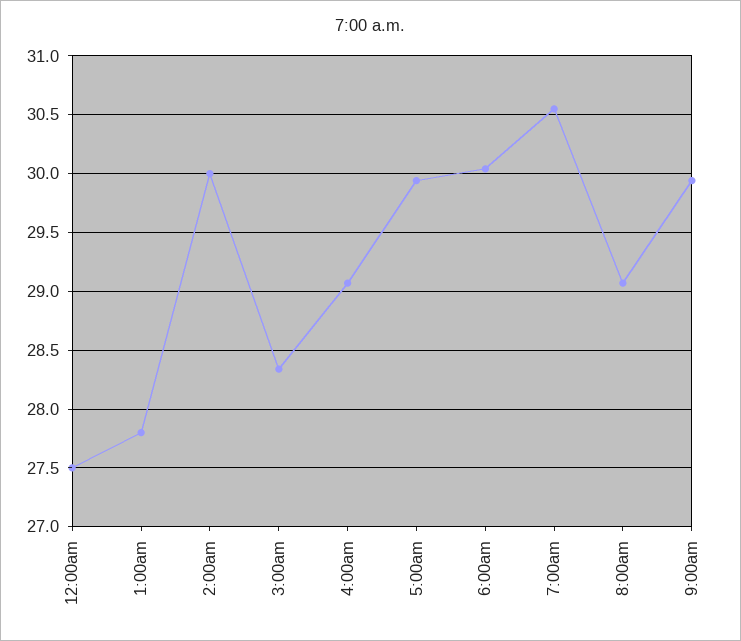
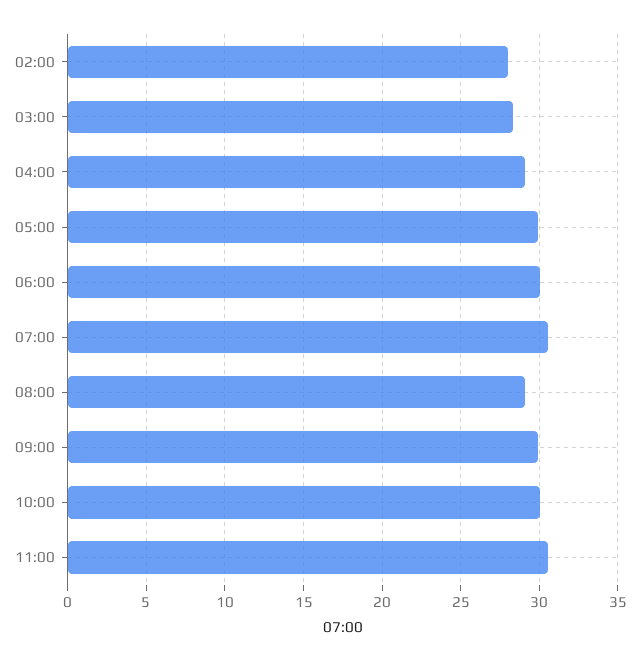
12:00am: 27.5 -> none
1:00am: 27.8 -> none
2:00am: 30 -> 28
10:00: none -> 30
11:00: none -> 30.5

